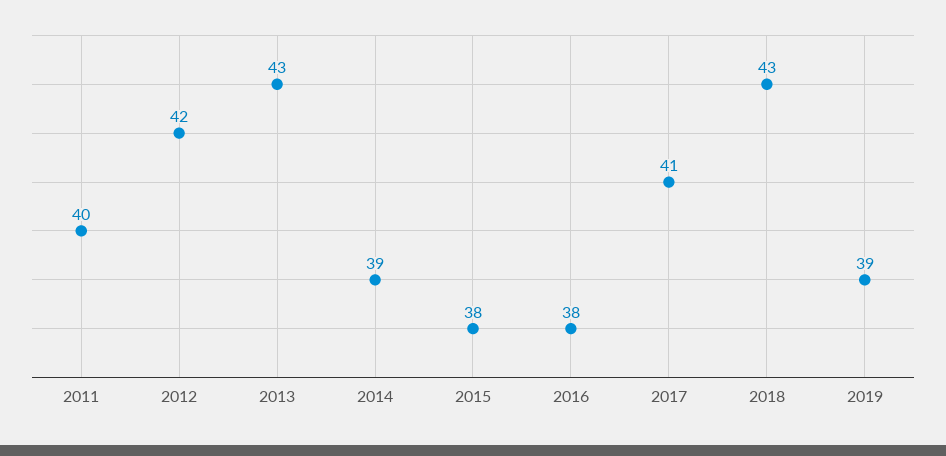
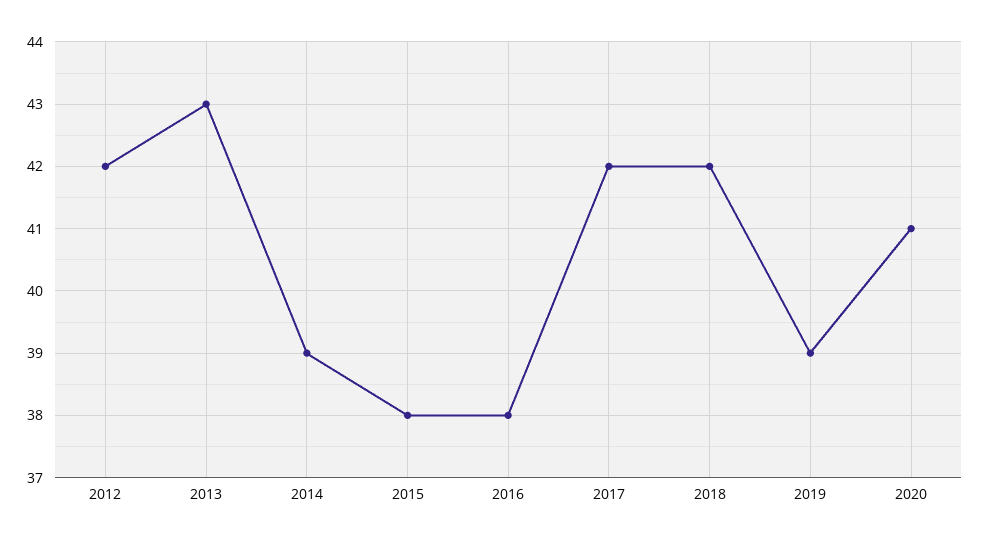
2011: 40 -> none
2017: 41 -> 42
2018: 43 -> 42
2020: none -> 41

